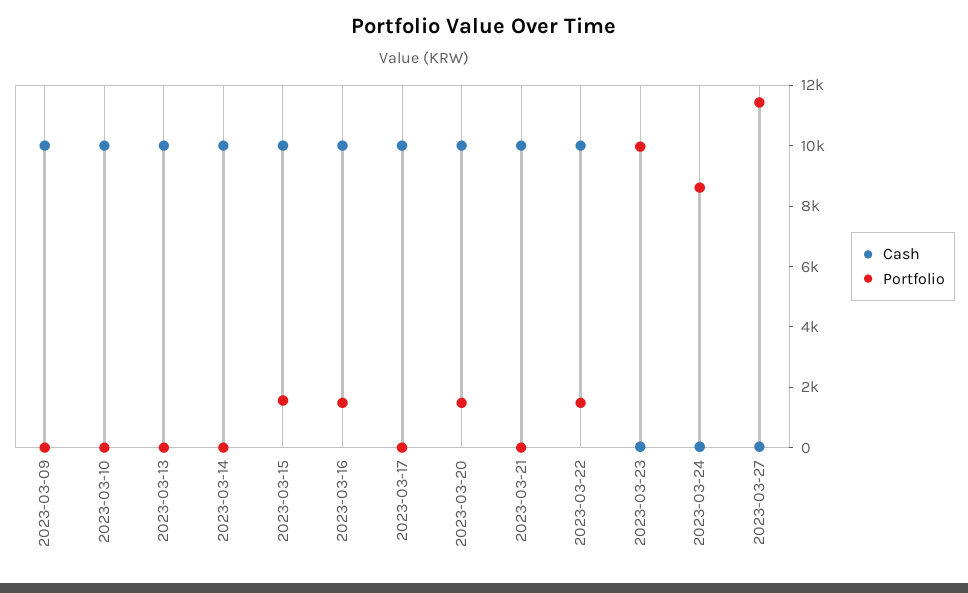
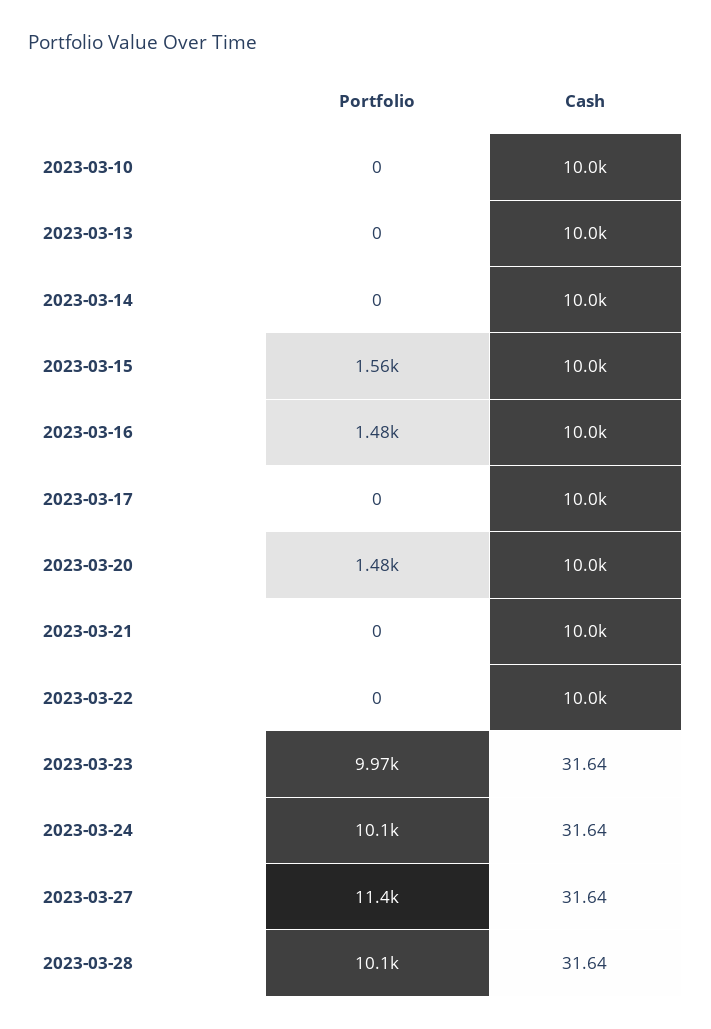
Cash, 2023-03-09: 10000 -> none
Portfolio, 2023-03-09: 0 -> none
Portfolio, 2023-03-22: 1500 -> 0
Portfolio, 2023-03-24: 8500 -> 10100
Portfolio, 2023-03-28: none -> 10100
Cash, 2023-03-28: none -> 31.64

